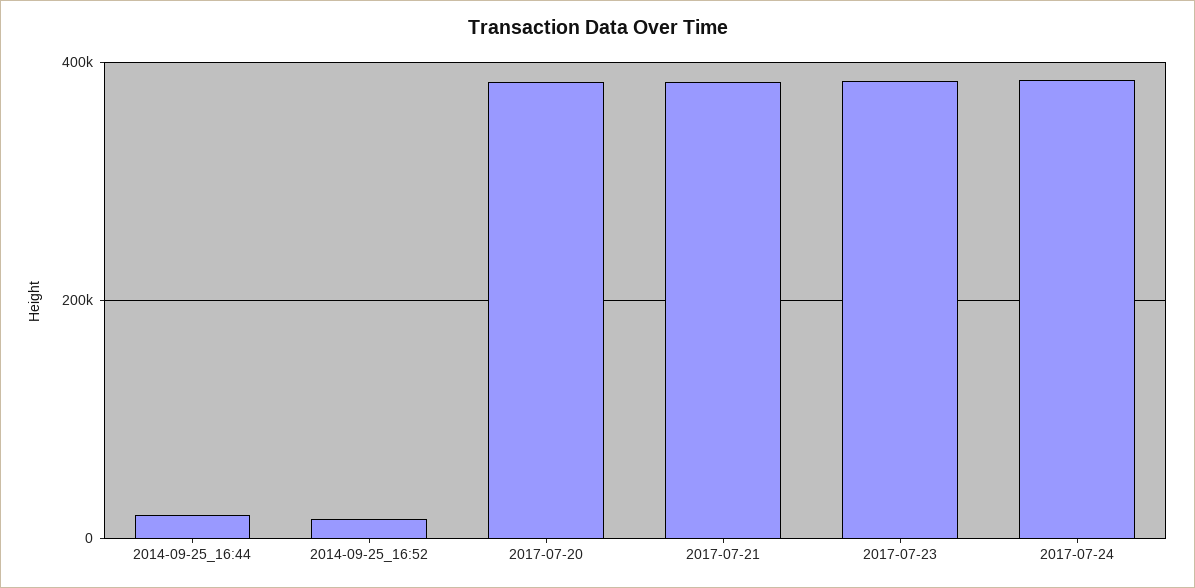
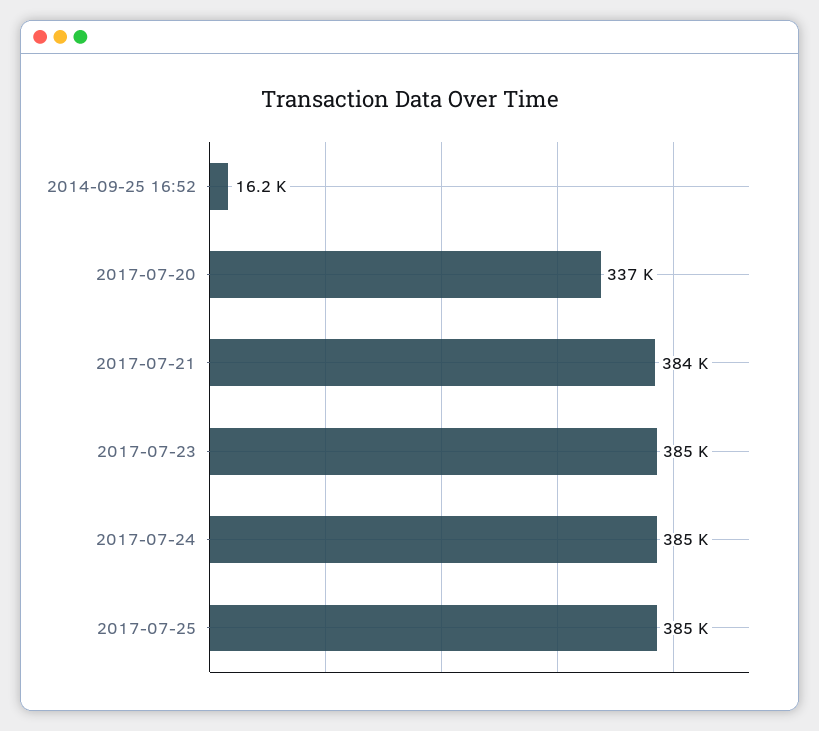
2014-09-25_16:44: 20000 -> none
2017-07-20: 380000 -> 337000
2017-07-25: none -> 385000

